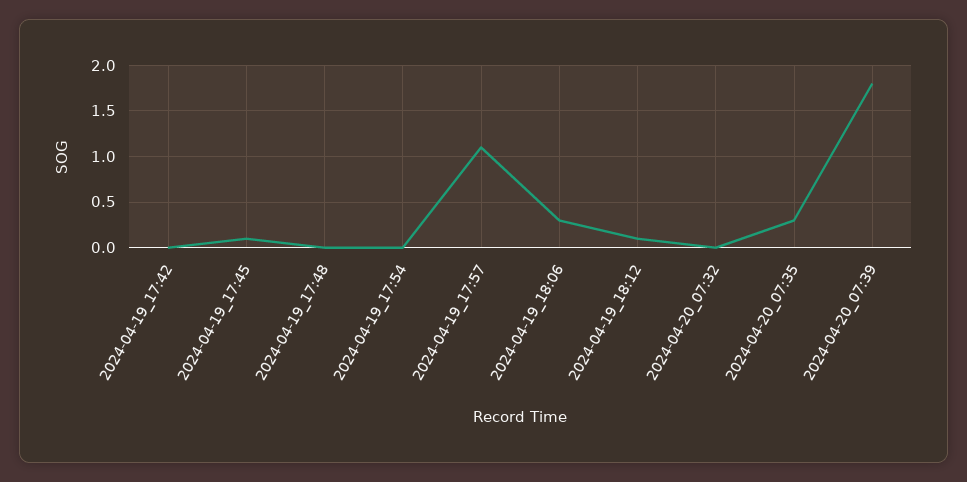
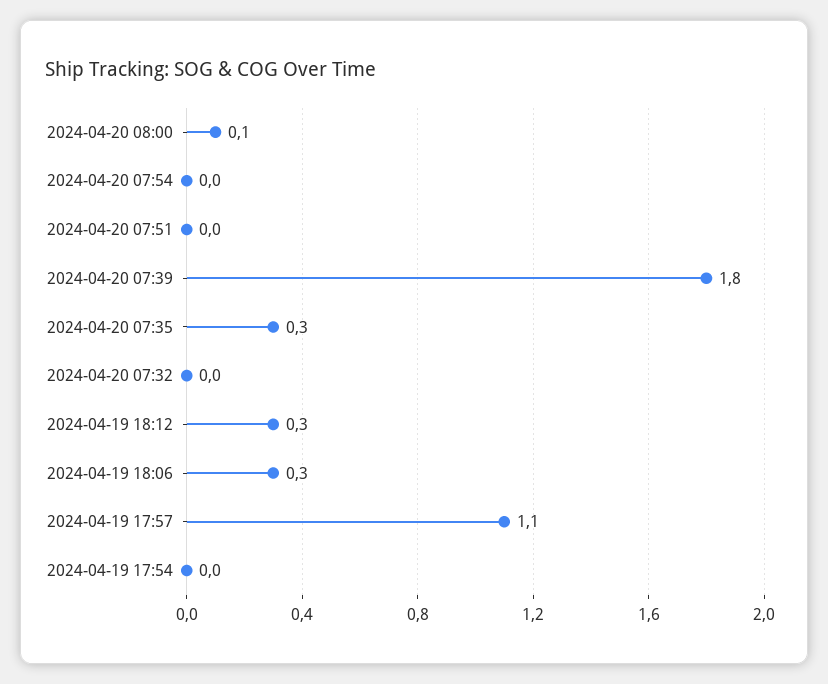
2024-04-19_17:42: 0 -> none
2024-04-19_17:45: 0.1 -> none
2024-04-19_17:48: 0 -> none
2024-04-19_18:12: 0.1 -> 0.3
2024-04-20 08:00: none -> 0.1
2024-04-20 07:54: none -> 0
2024-04-20 07:51: none -> 0

